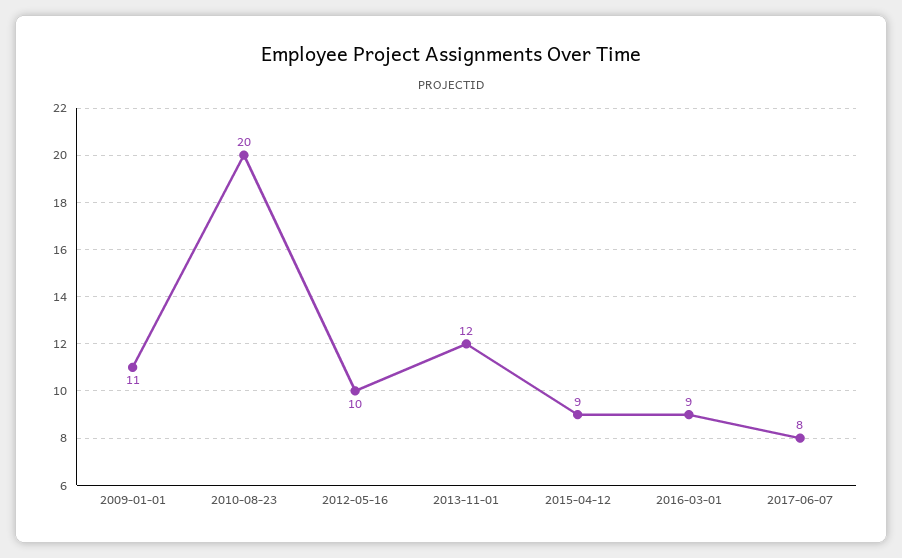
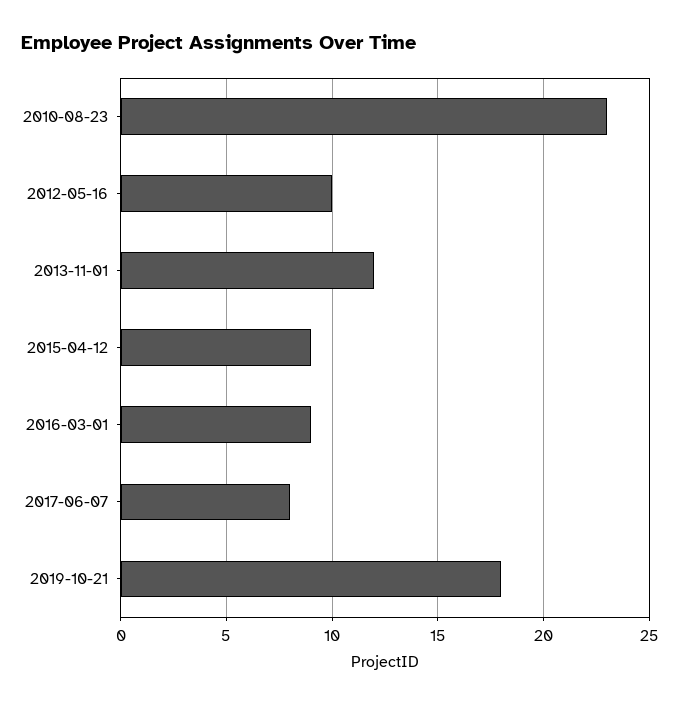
2009-01-01: 11 -> none
2010-08-23: 20 -> 23
2019-10-21: none -> 18

